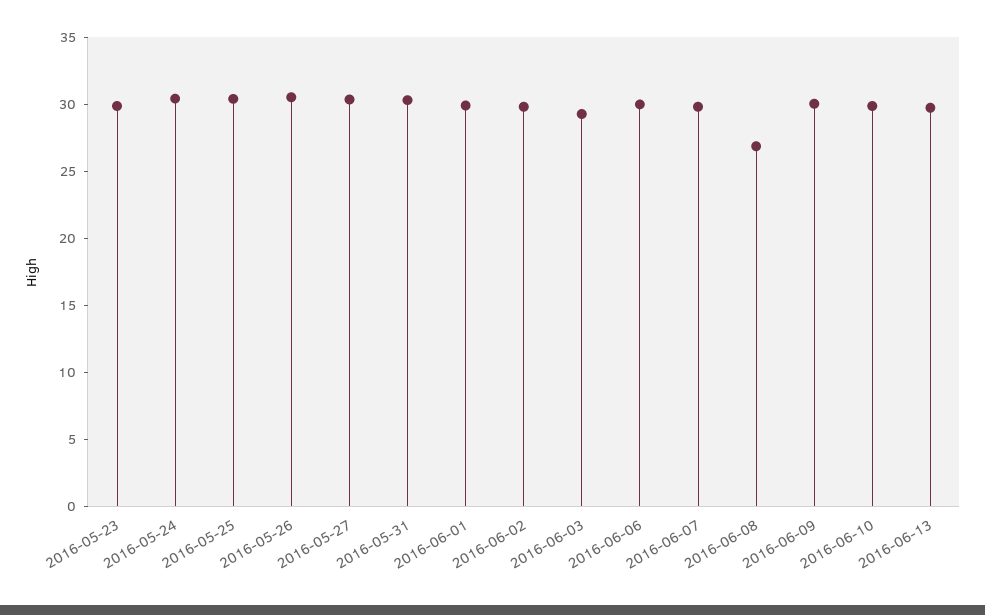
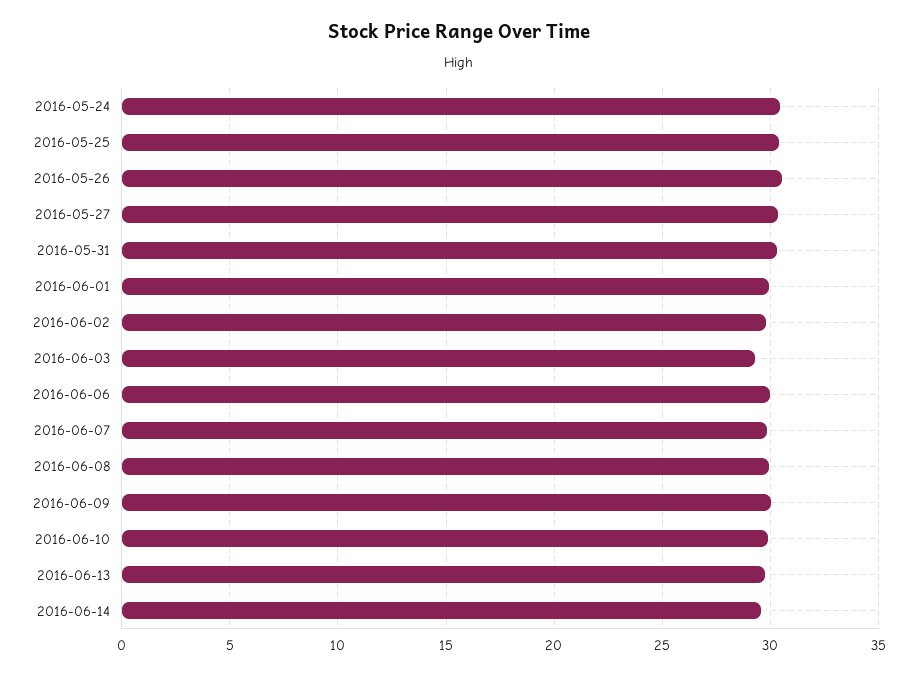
2016-05-23: 30 -> none
2016-06-08: 27 -> 30
2016-06-14: none -> 29.5

